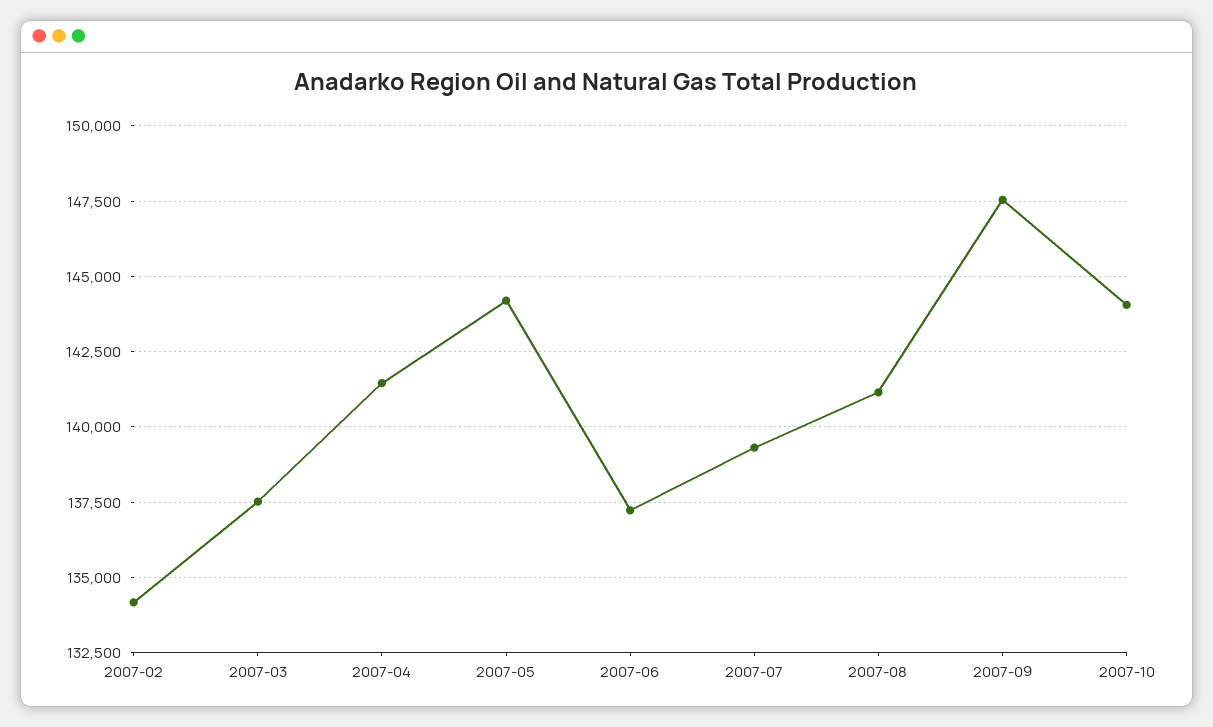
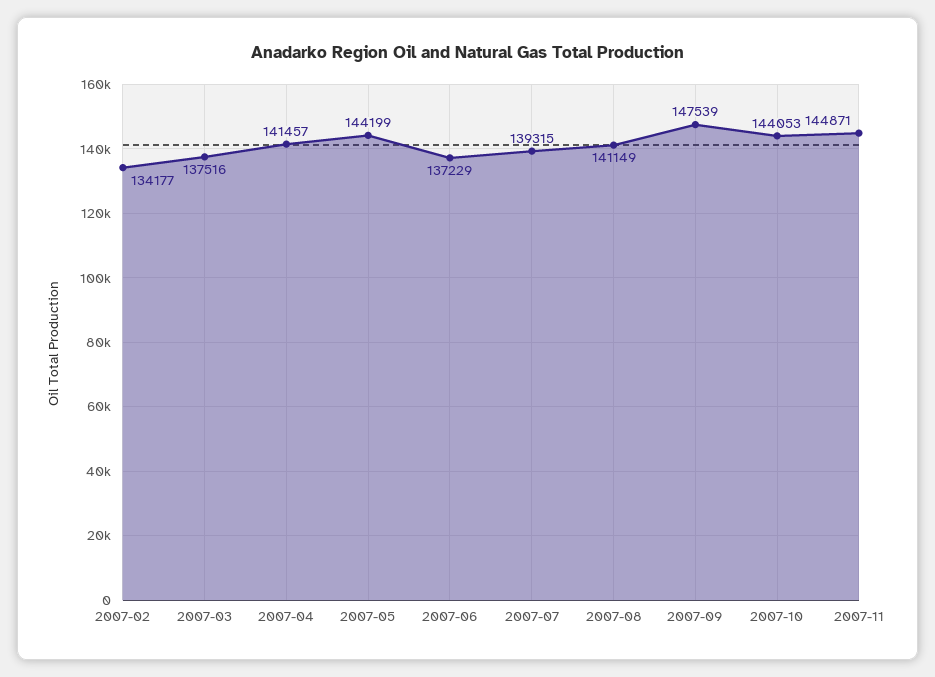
2007-11: none -> 144871

